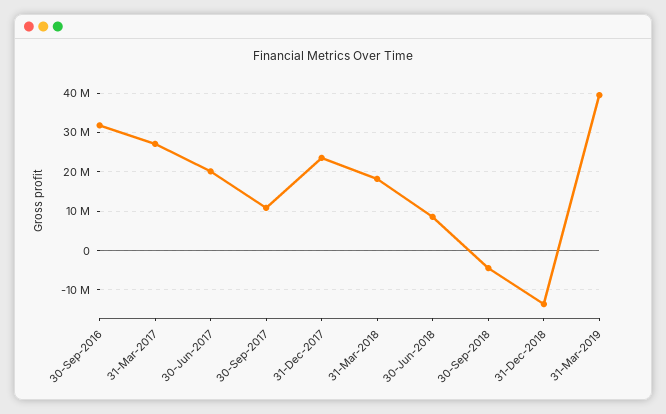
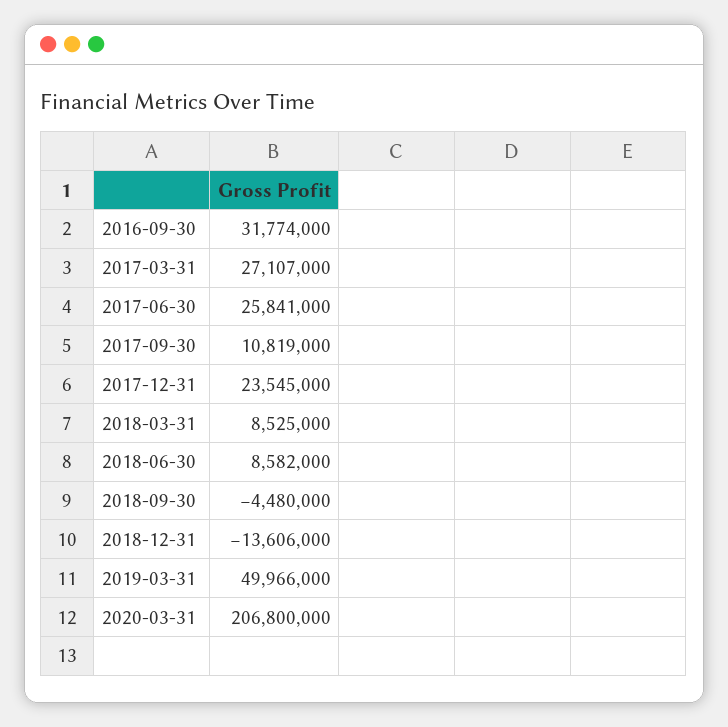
30-Jun-2017: 20000000 -> 25841000
31-Mar-2018: 18000000 -> 8525000
31-Mar-2019: 40000000 -> 49966000
2020-03-31: none -> 206800000

